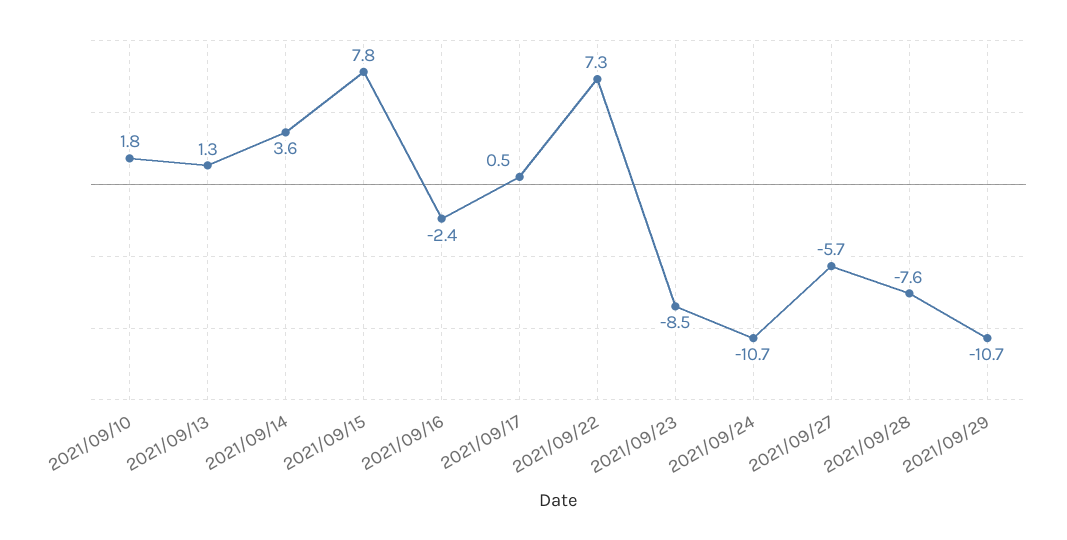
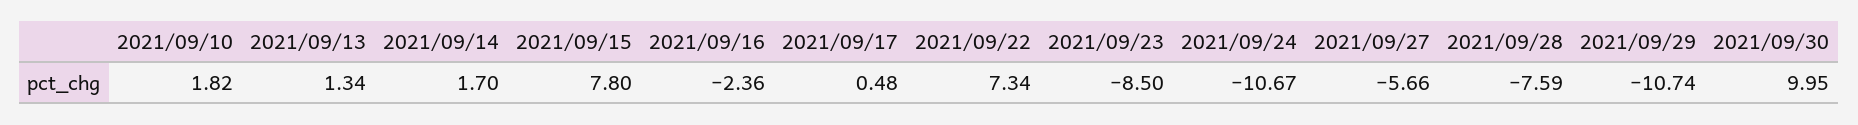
2021/09/14: 3.6 -> 1.7
2021/09/30: none -> 9.95

